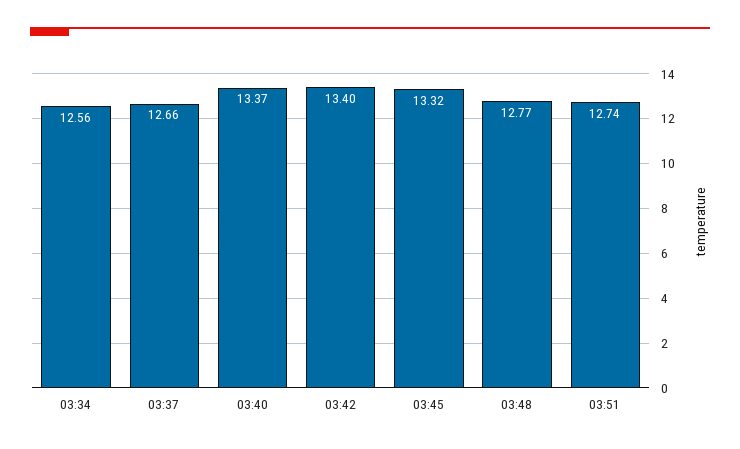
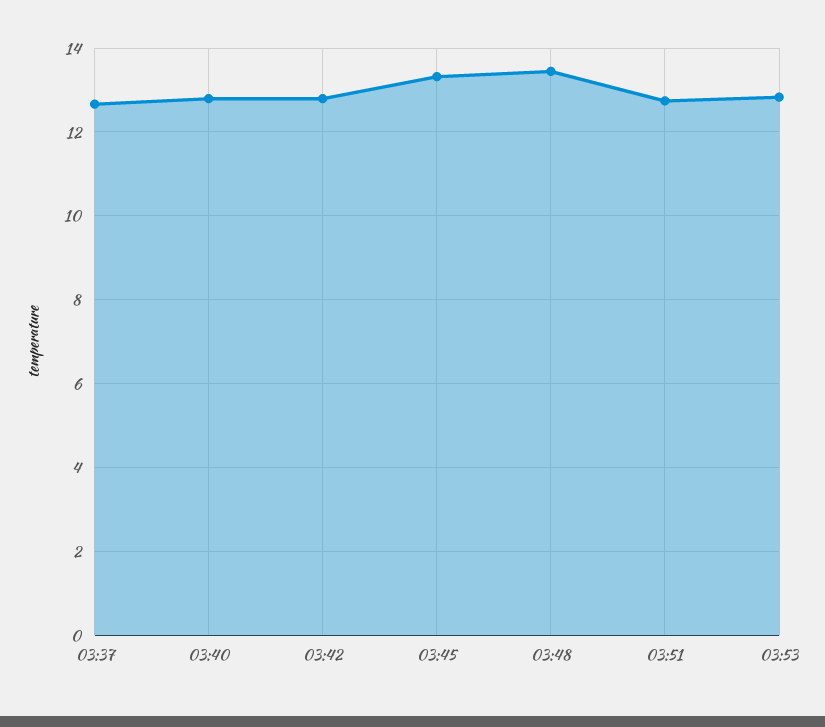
03:34: 12.56 -> none
03:40: 13.37 -> 12.8
03:42: 13.4 -> 12.8
03:48: 12.77 -> 13.4
03:53: none -> 12.8

